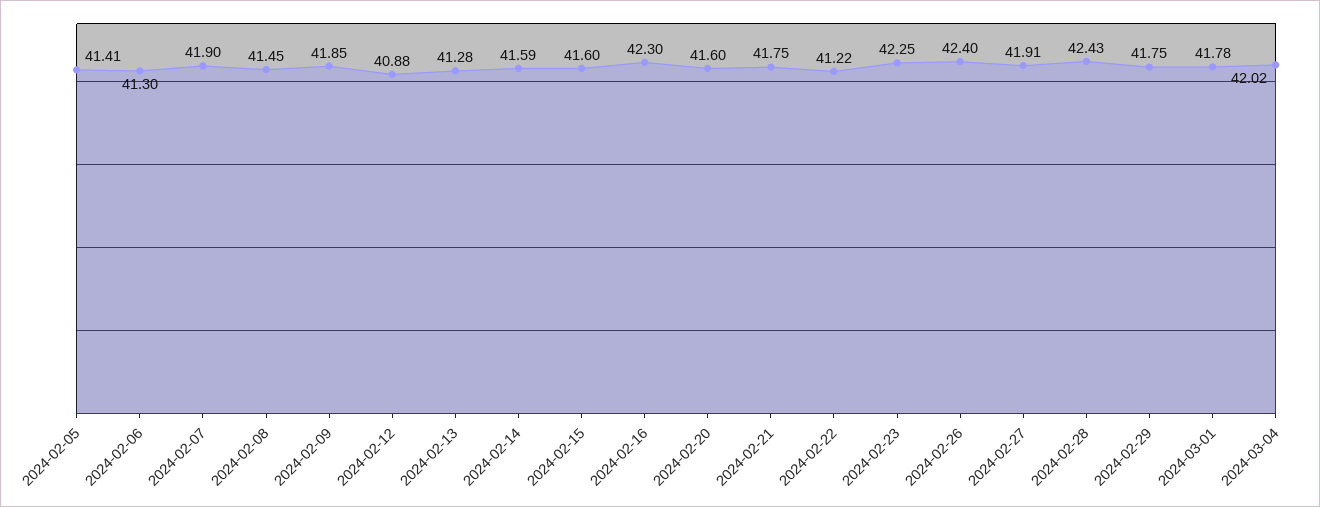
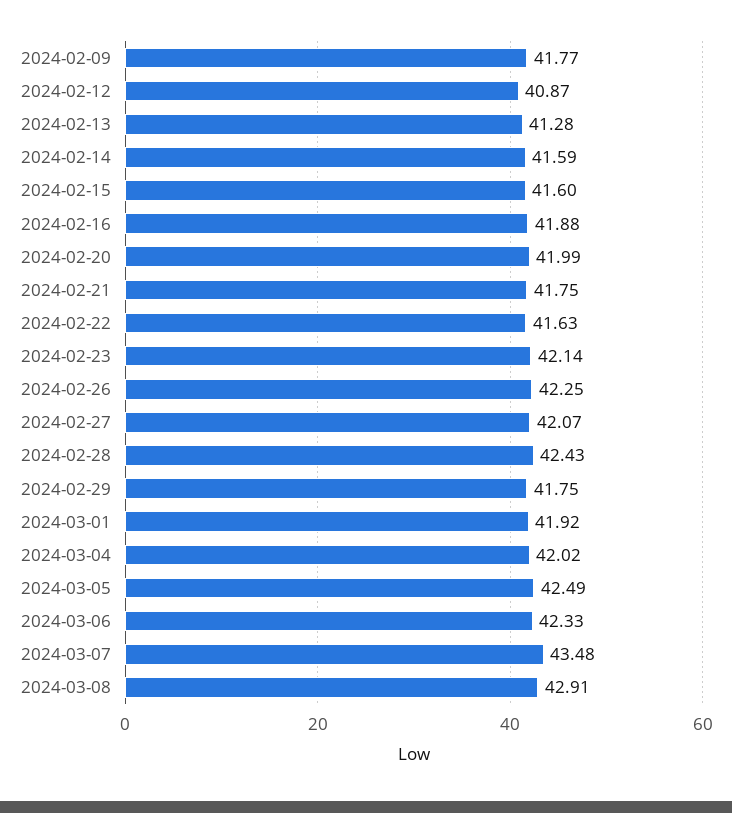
2024-02-05: 41.41 -> none
2024-02-06: 41.3 -> none
2024-02-07: 41.9 -> none
2024-02-08: 41.45 -> none
2024-02-09: 41.85 -> 41.77
2024-02-12: 40.88 -> 40.87
2024-02-16: 42.3 -> 41.88
2024-02-20: 41.6 -> 41.99
2024-02-22: 41.22 -> 41.63
2024-02-23: 42.25 -> 42.14
2024-02-26: 42.4 -> 42.25
2024-02-27: 41.91 -> 42.07
2024-03-01: 41.78 -> 41.92
2024-03-05: none -> 42.49
2024-03-06: none -> 42.33
2024-03-07: none -> 43.48
2024-03-08: none -> 42.91

